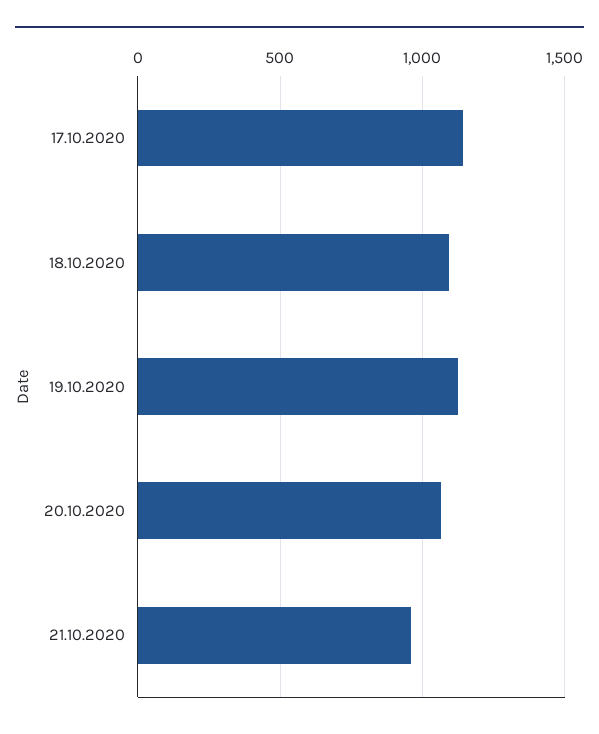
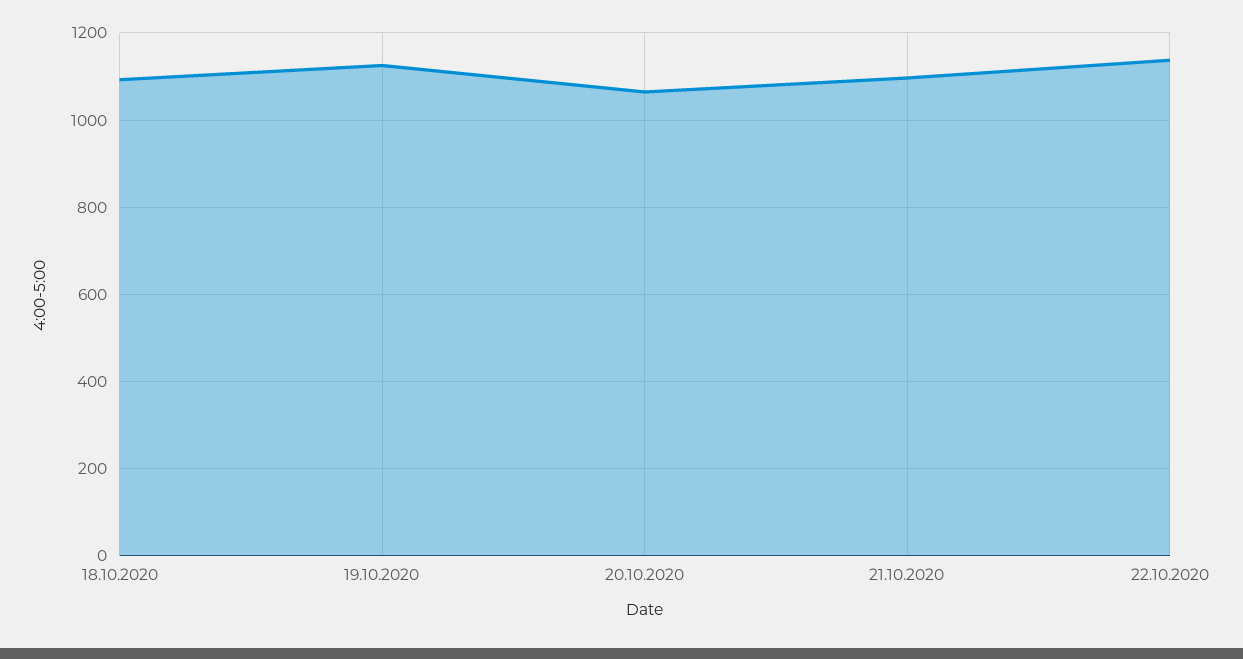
17.10.2020: 1150 -> none
21.10.2020: 950 -> 1100
22.10.2020: none -> 1140

